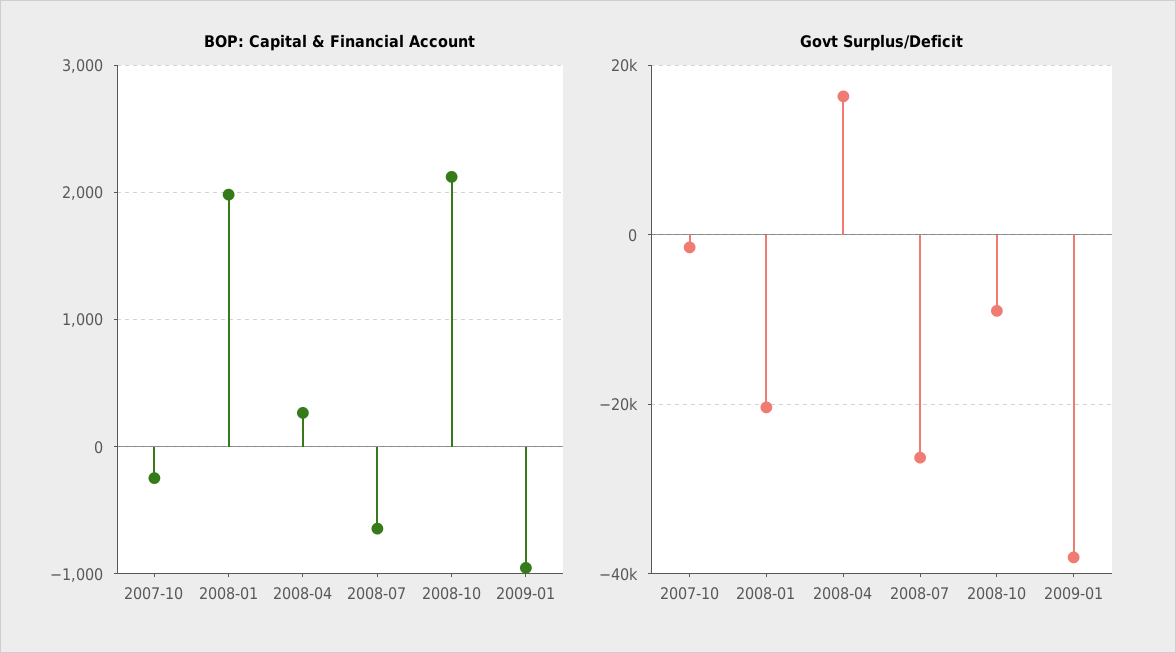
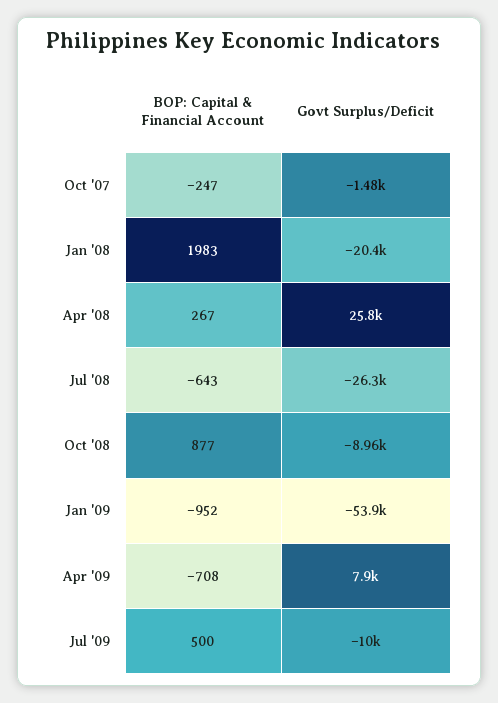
BOP: Capital & Financial Account, 2008-10: 2100 -> 877
Govt Surplus/Deficit, 2008-04: 16000 -> 25800
Govt Surplus/Deficit, 2009-01: -38000 -> -53900
BOP: Capital & Financial Account, Apr '09: none -> -708
Govt Surplus/Deficit, Apr '09: none -> 7900
BOP: Capital & Financial Account, Jul '09: none -> 500
Govt Surplus/Deficit, Jul '09: none -> -10000

